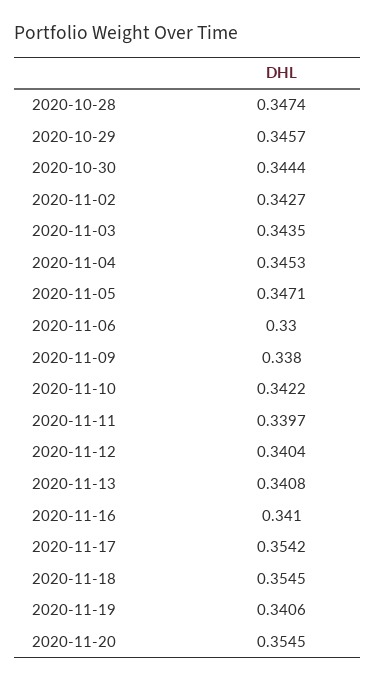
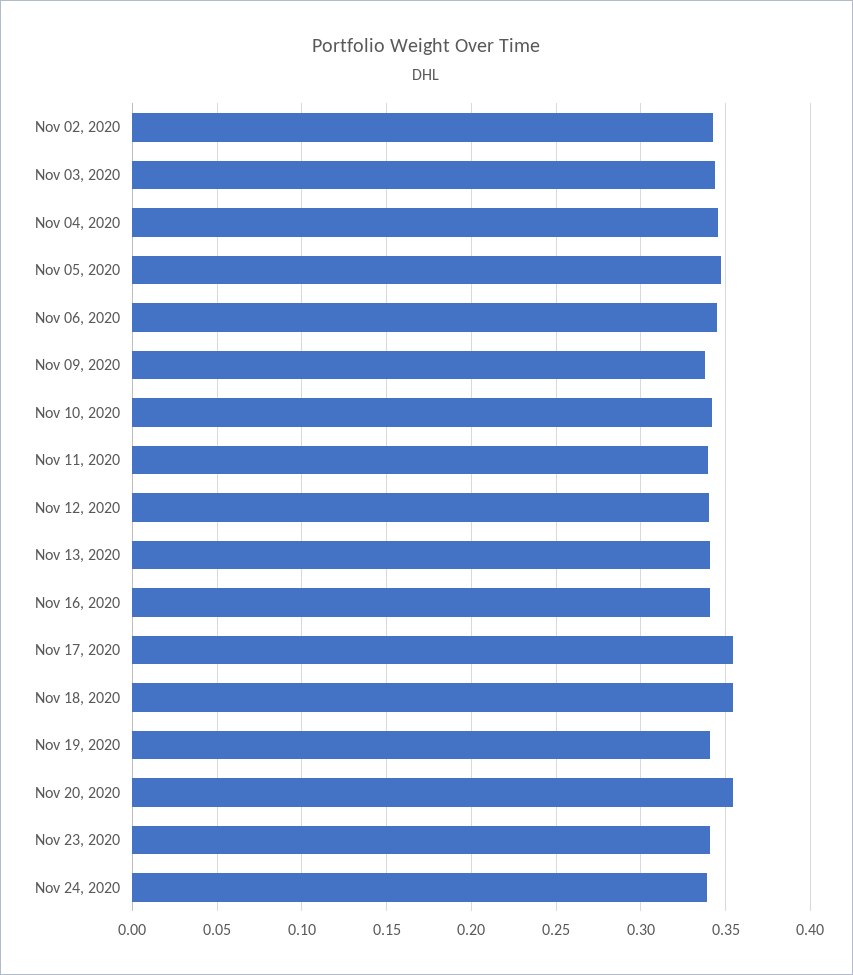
2020-10-28: 0.3474 -> none
2020-10-29: 0.3457 -> none
2020-10-30: 0.3444 -> none
2020-11-06: 0.33 -> 0.345
Nov 23, 2020: none -> 0.34
Nov 24, 2020: none -> 0.34

